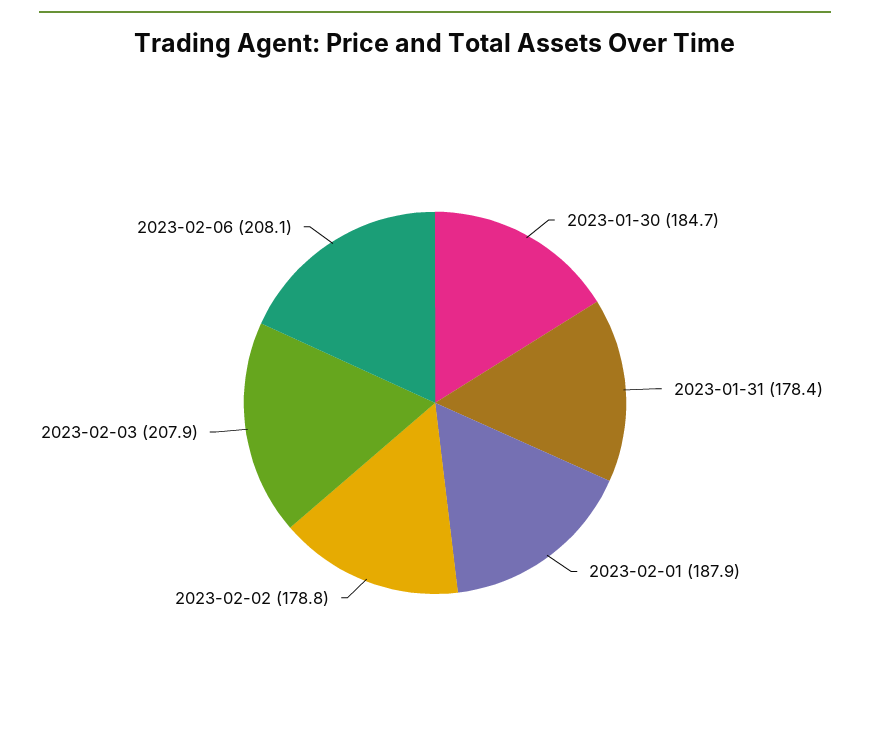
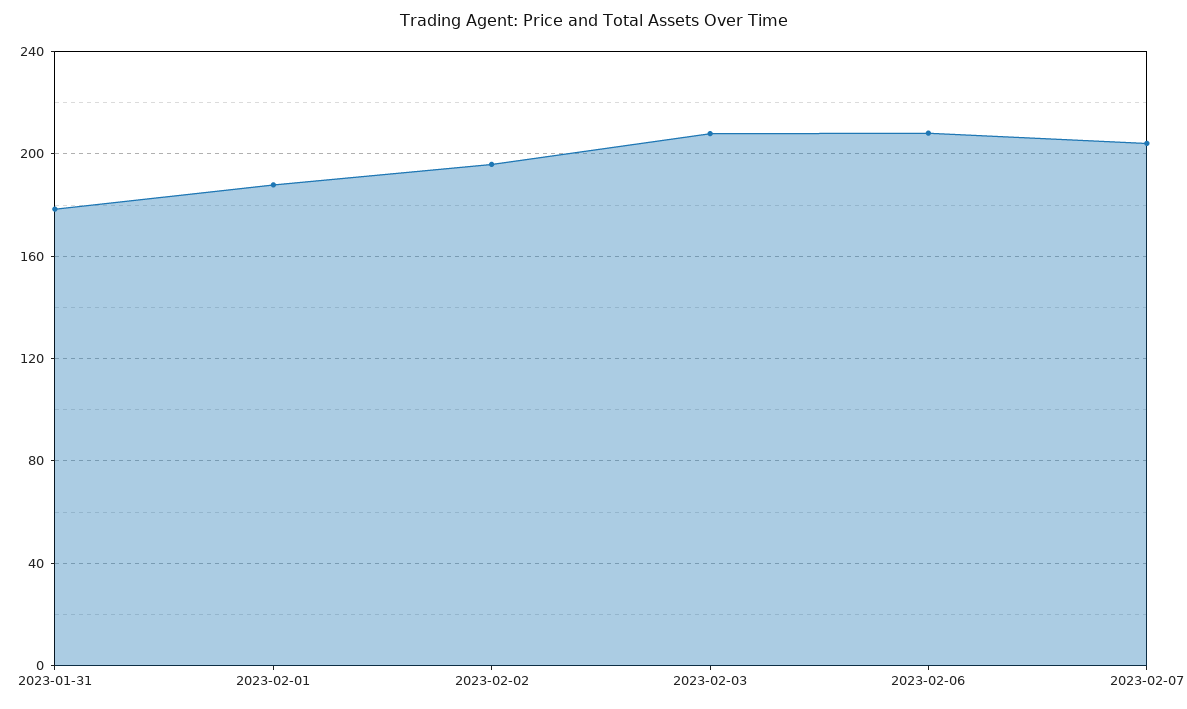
2023-01-30: 184.7 -> none
2023-02-02: 178.8 -> 195
2023-02-07: none -> 205

